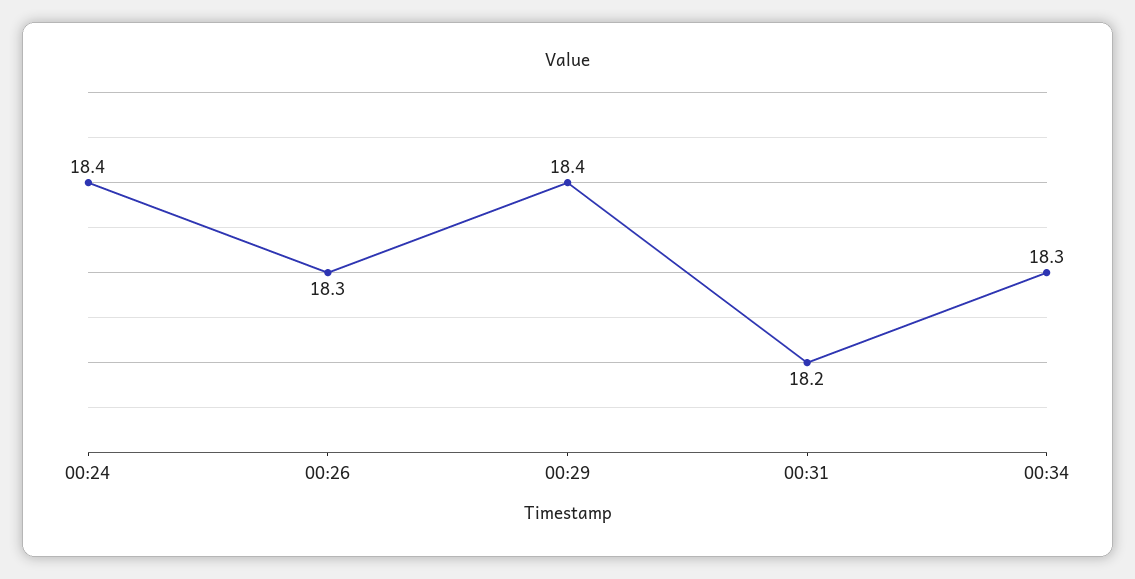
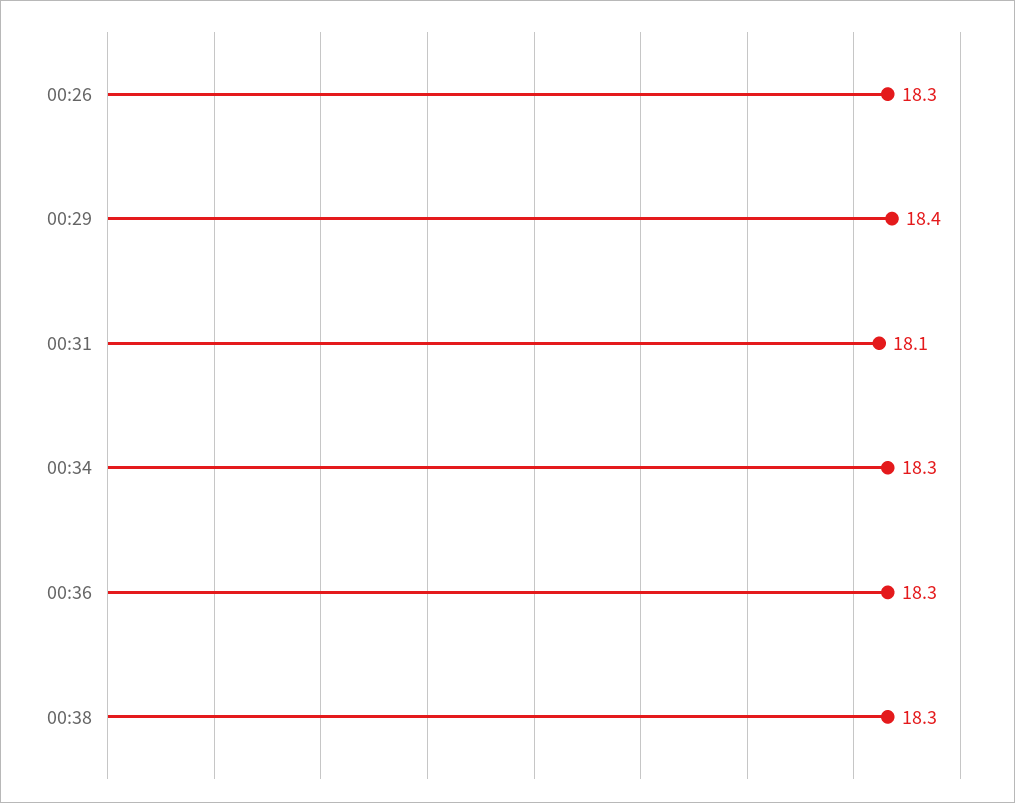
00:24: 18.4 -> none
00:31: 18.2 -> 18.1
00:36: none -> 18.3
00:38: none -> 18.3

